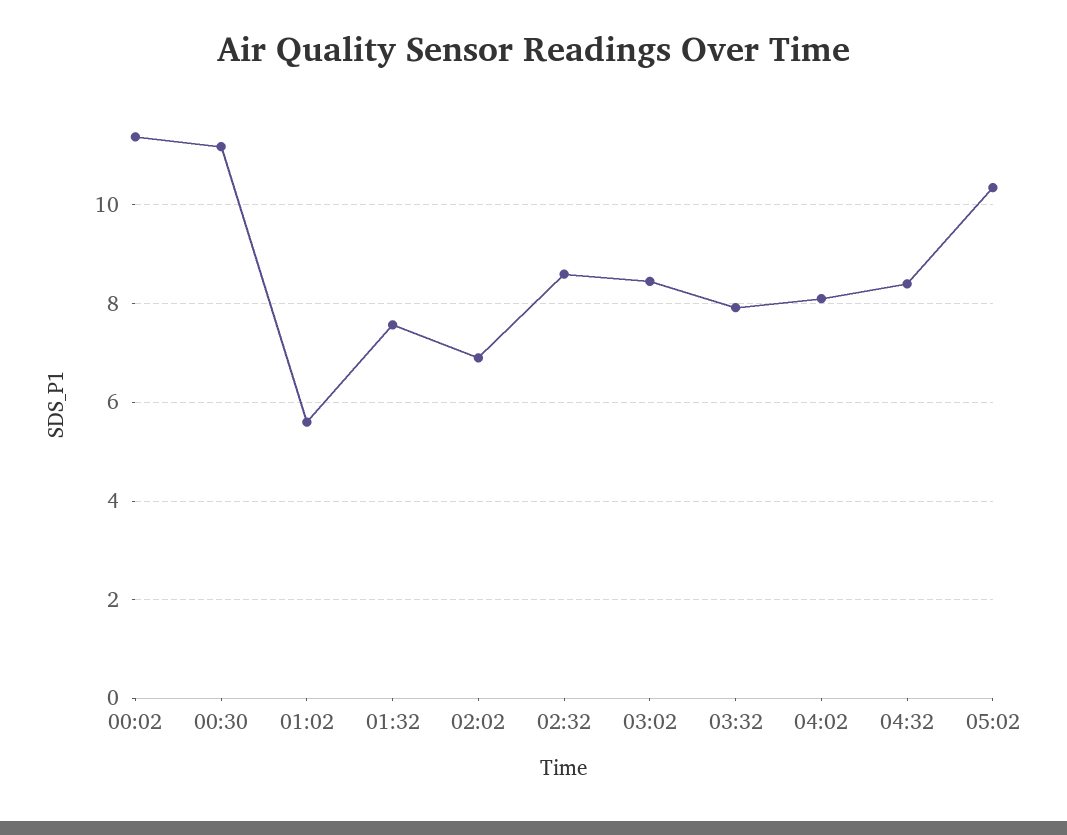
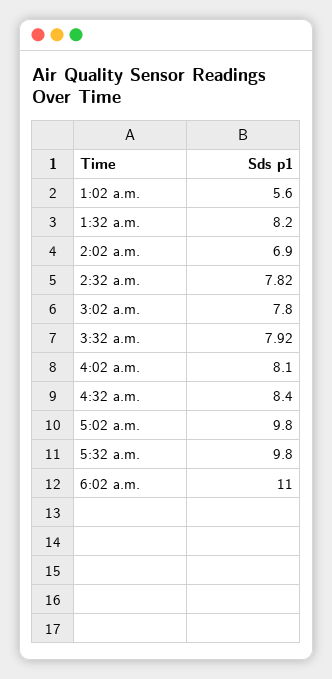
00:02: 11.4 -> none
00:30: 11.2 -> none
01:32: 7.6 -> 8.2
02:32: 8.6 -> 7.82
03:02: 8.4 -> 7.8
05:02: 10.4 -> 9.8
5:32 a.m.: none -> 9.8
6:02 a.m.: none -> 11

